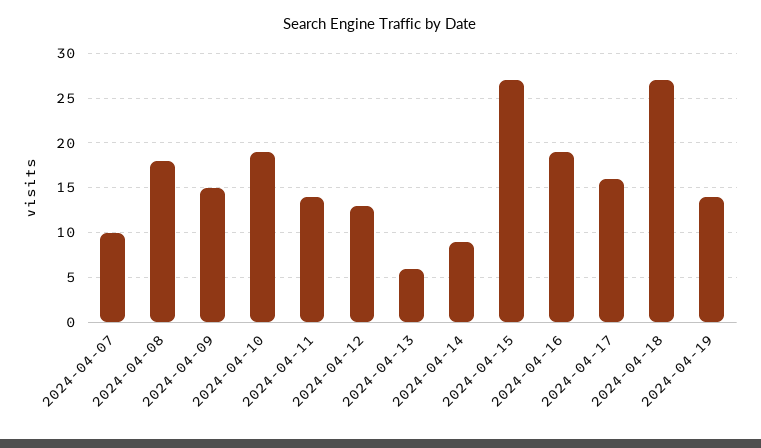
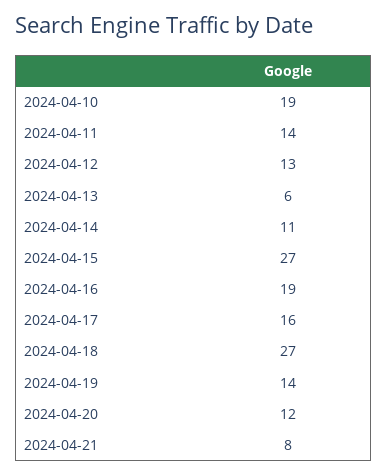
2024-04-07: 10 -> none
2024-04-08: 18 -> none
2024-04-09: 15 -> none
2024-04-14: 9 -> 11
2024-04-20: none -> 12
2024-04-21: none -> 8

